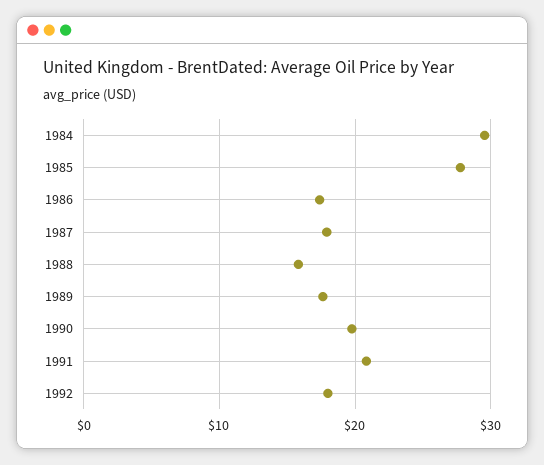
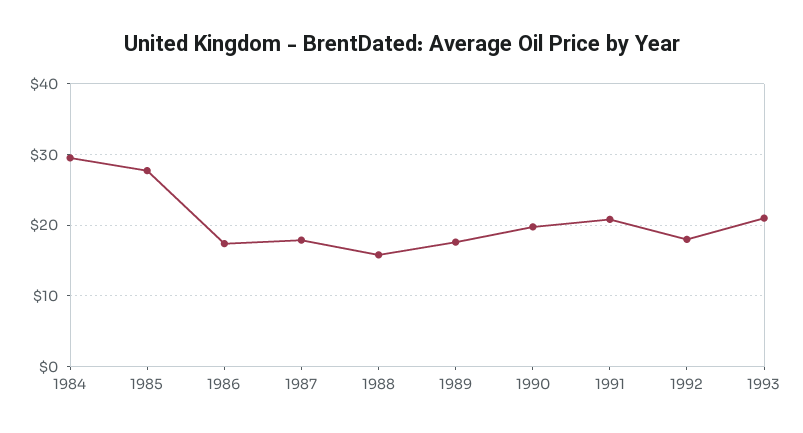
1993: none -> 21

